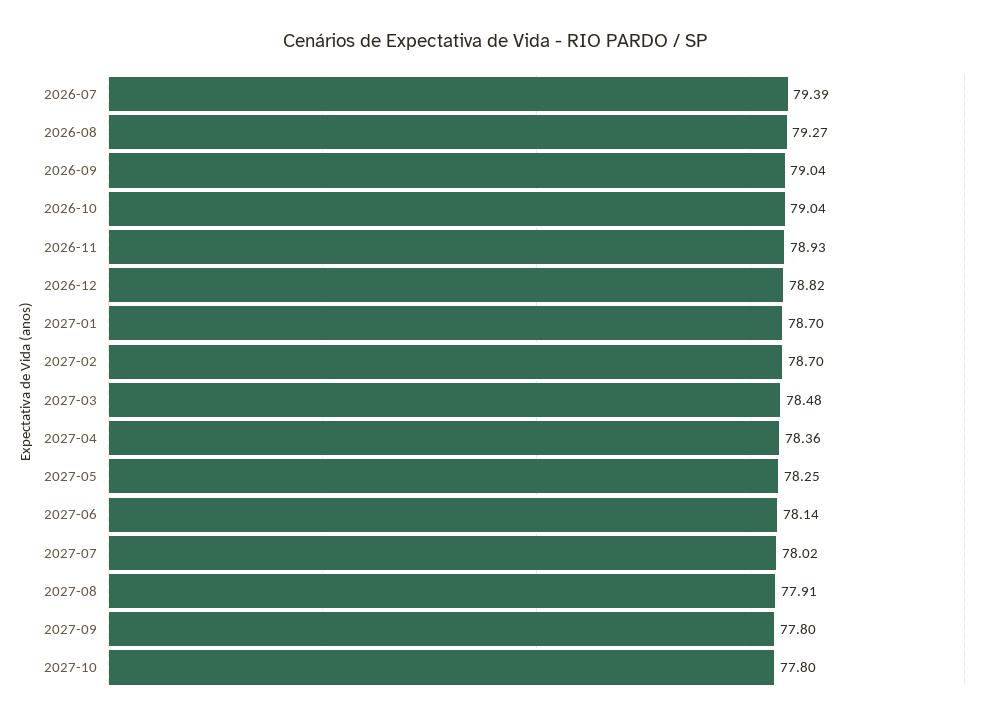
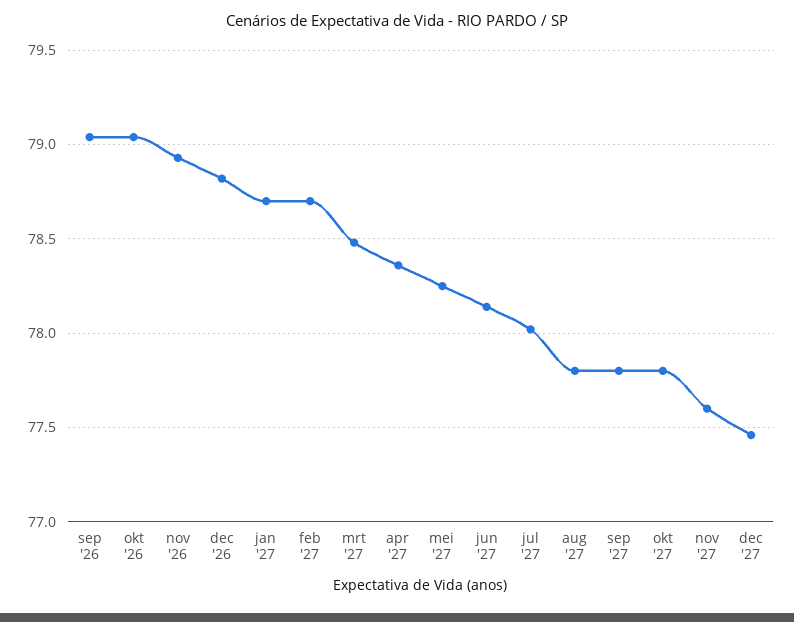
2026-07: 79.39 -> none
2026-08: 79.27 -> none
2027-08: 77.91 -> 77.8
nov '27: none -> 77.6
dec '27: none -> 77.45

